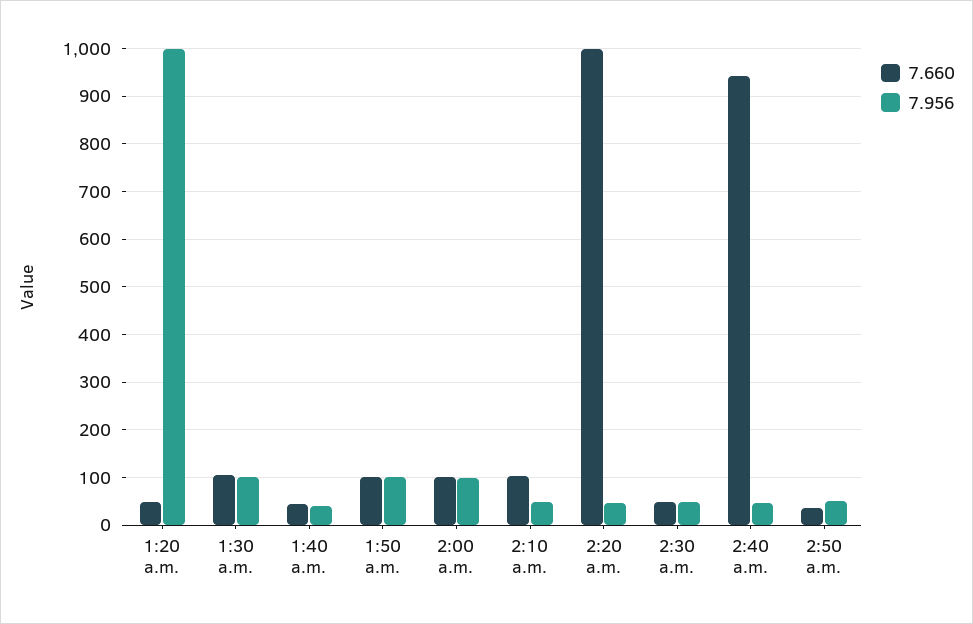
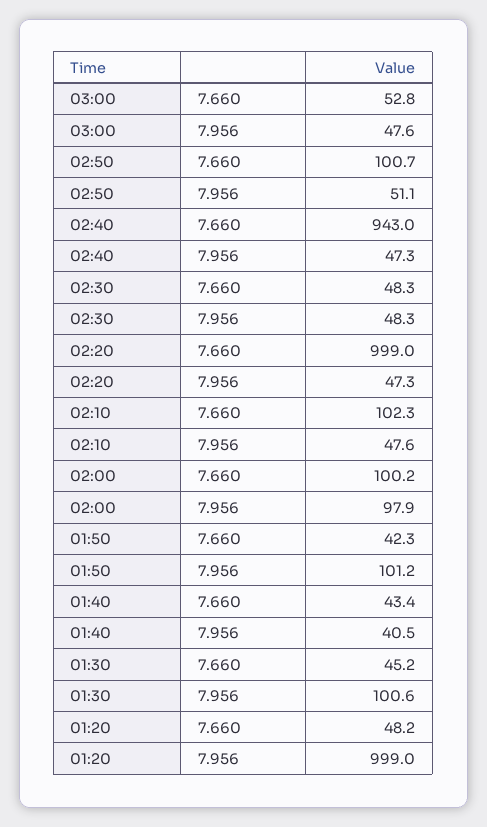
7.660, 1:30 a.m.: 100 -> 45.2
7.660, 1:50 a.m.: 100 -> 42.3
7.660, 2:50 a.m.: 40 -> 100.7
7.660, 03:00: none -> 52.8
7.956, 03:00: none -> 47.6

